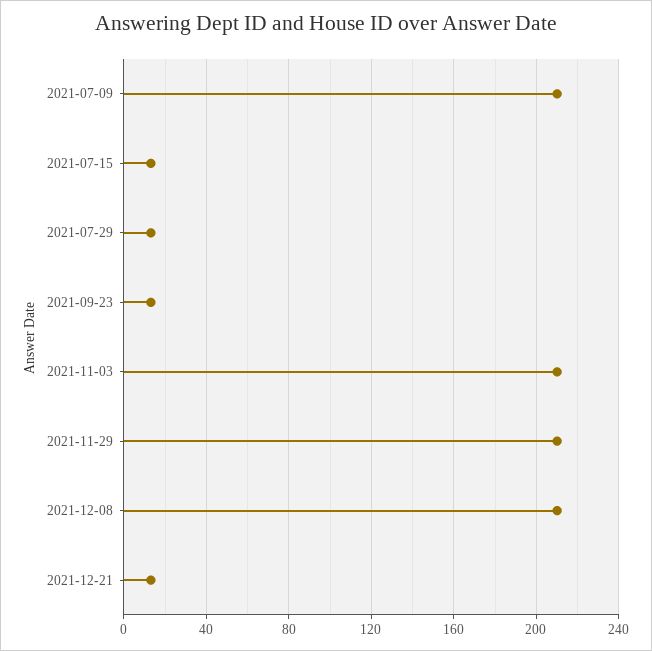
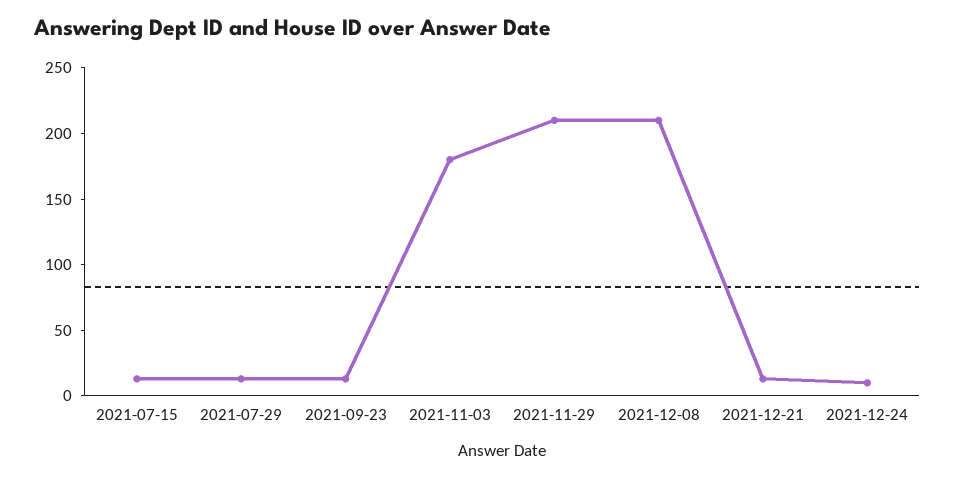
2021-07-09: 210 -> none
2021-11-03: 210 -> 180
2021-12-24: none -> 10

